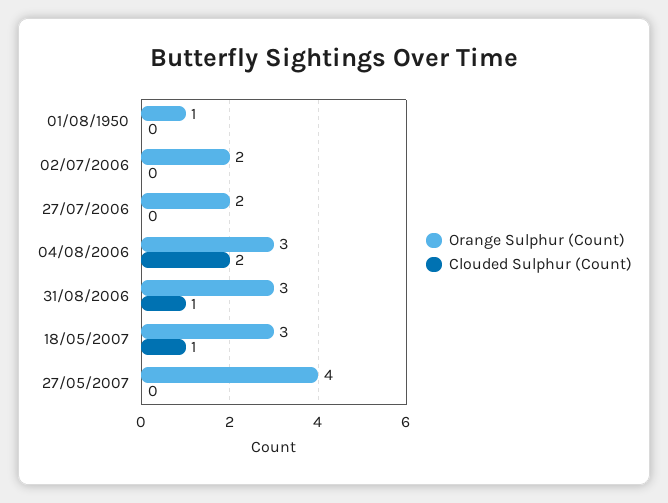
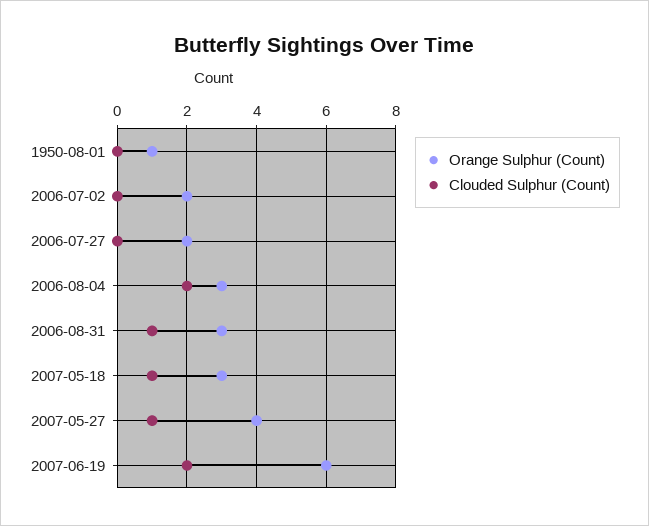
Clouded Sulphur (Count), 27/05/2007: 0 -> 1
Orange Sulphur (Count), 2007-06-19: none -> 6
Clouded Sulphur (Count), 2007-06-19: none -> 2

